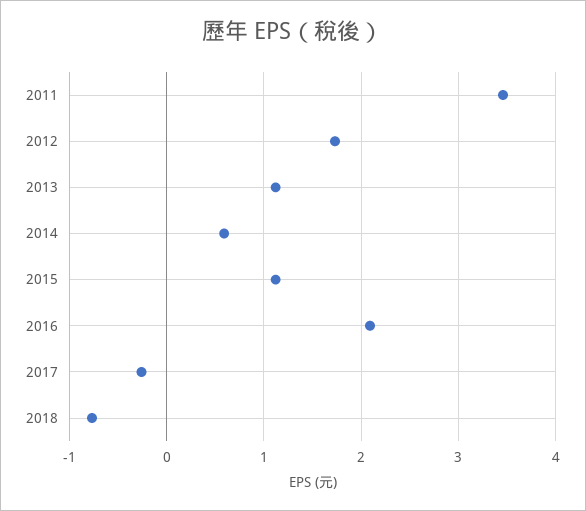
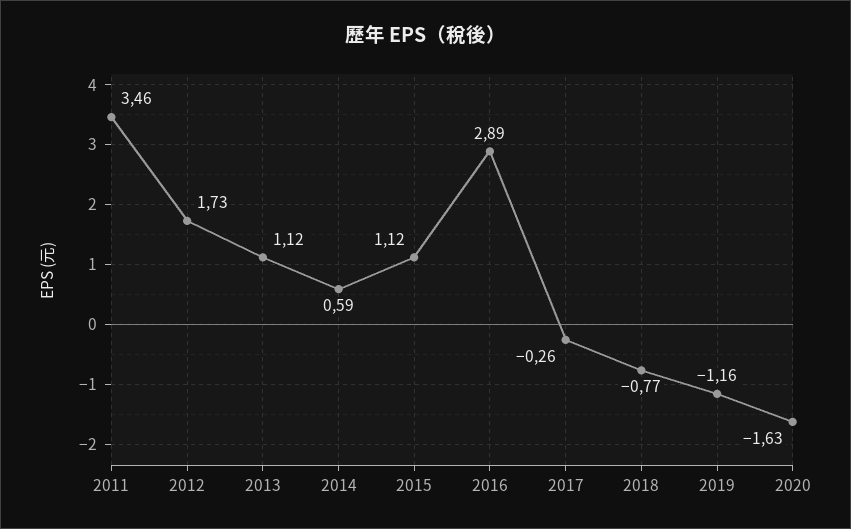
2016: 2.1 -> 2.89
2019: none -> -1.16
2020: none -> -1.63

